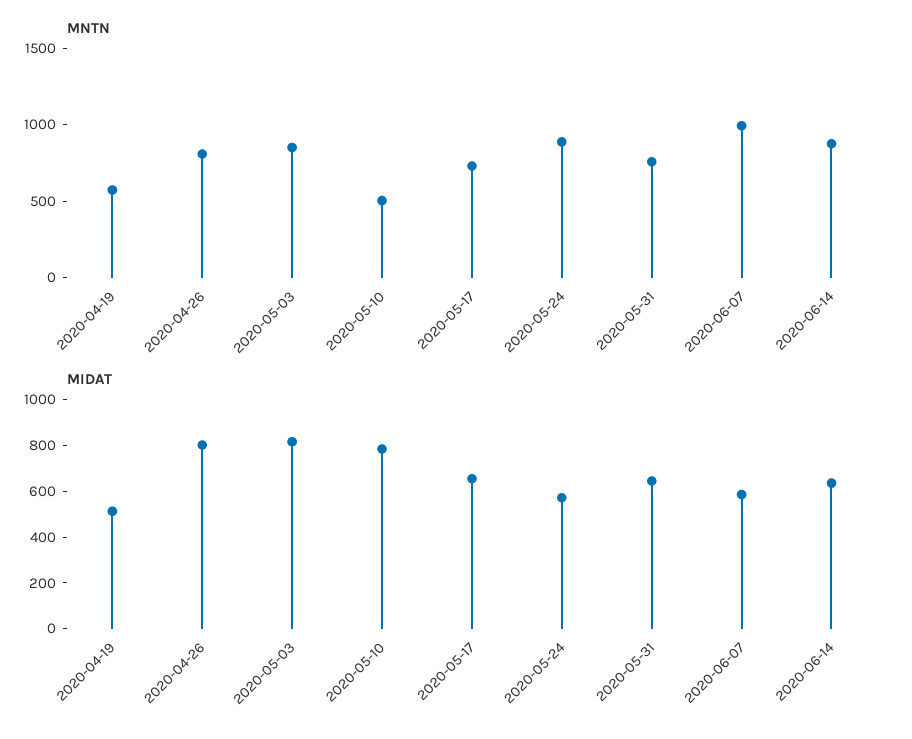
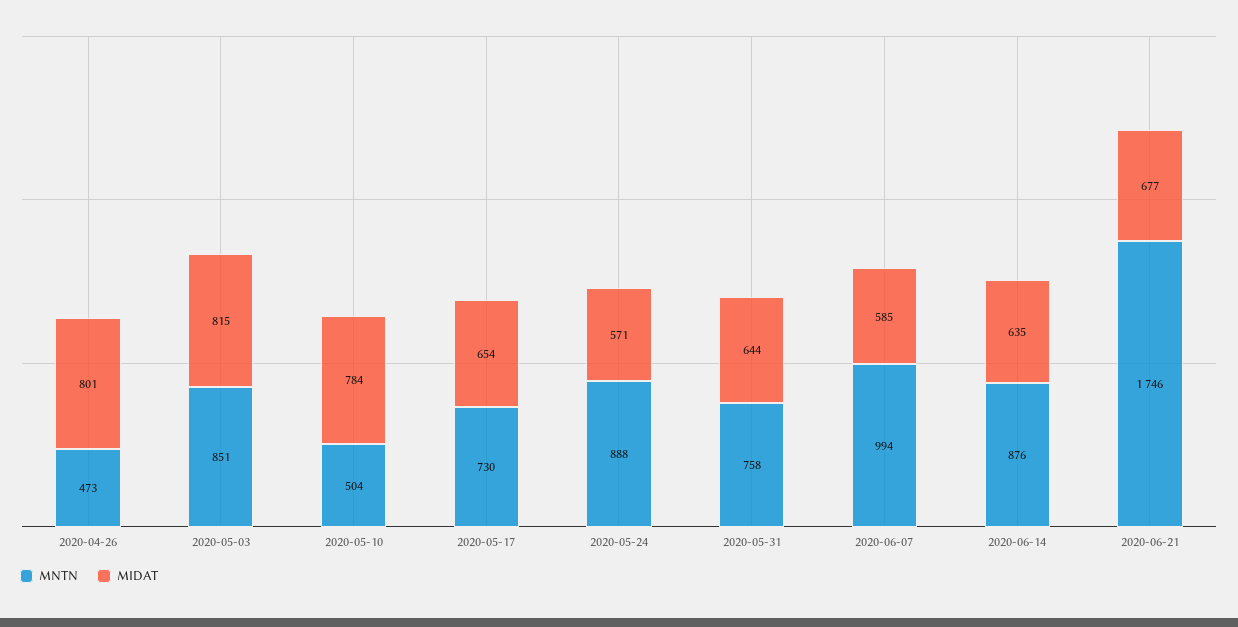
MNTN, 2020-04-19: 600 -> none
MNTN, 2020-04-26: 800 -> 473
MIDAT, 2020-04-19: 500 -> none
MNTN, 2020-06-21: none -> 1746
MIDAT, 2020-06-21: none -> 677

